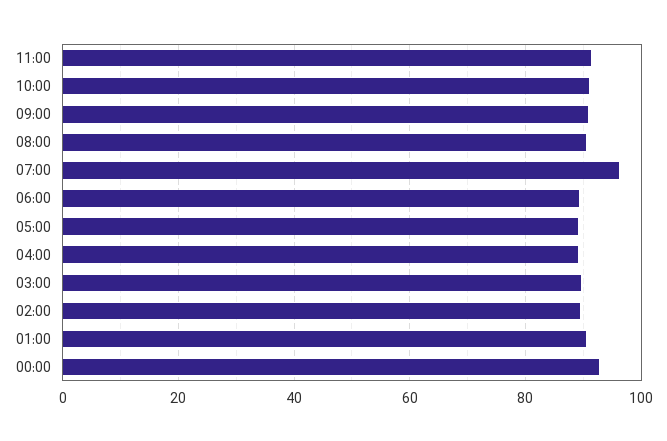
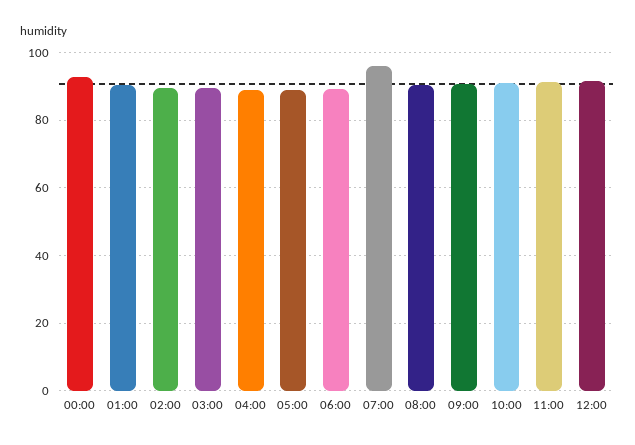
12:00: none -> 92

